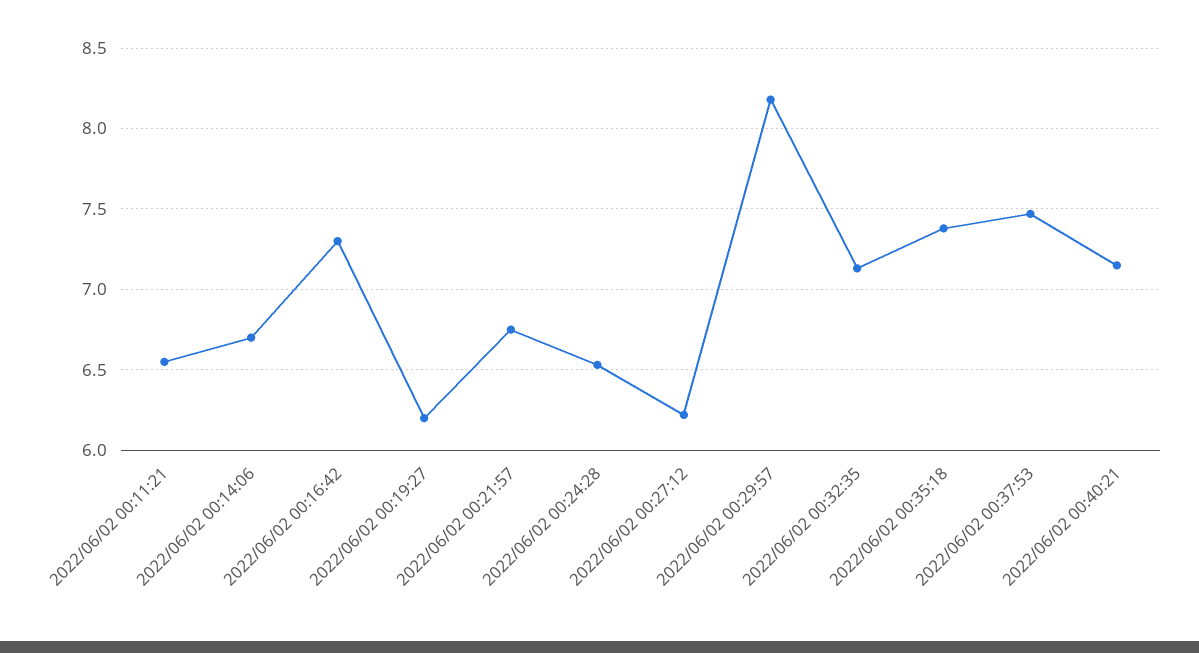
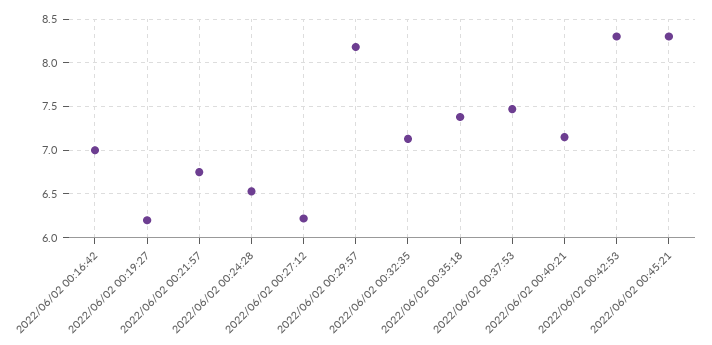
2022/06/02 00:11:21: 6.55 -> none
2022/06/02 00:14:06: 6.7 -> none
2022/06/02 00:16:42: 7.3 -> 7
2022/06/02 00:42:53: none -> 8.3
2022/06/02 00:45:21: none -> 8.3

